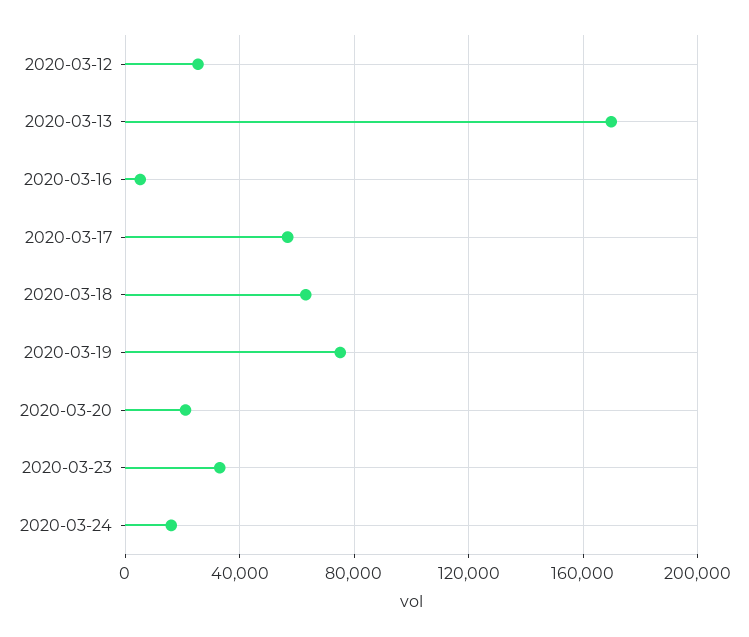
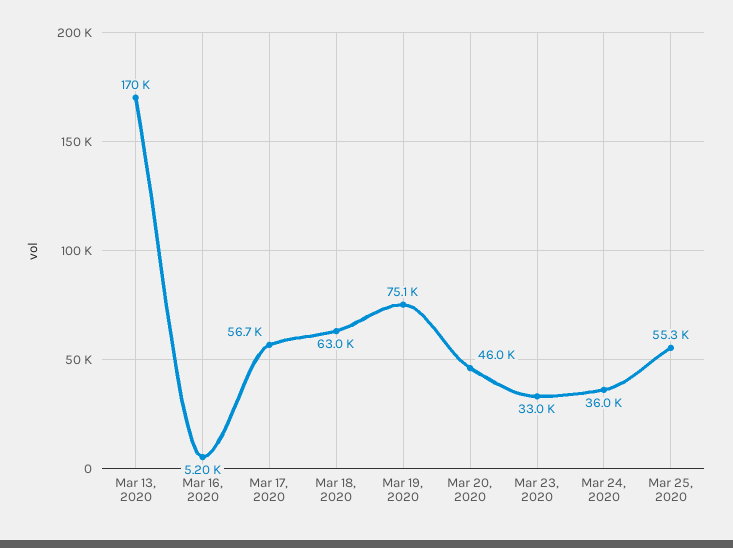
2020-03-12: 25000 -> none
2020-03-20: 20000 -> 46000
2020-03-24: 15000 -> 36000
Mar 25, 2020: none -> 55300

